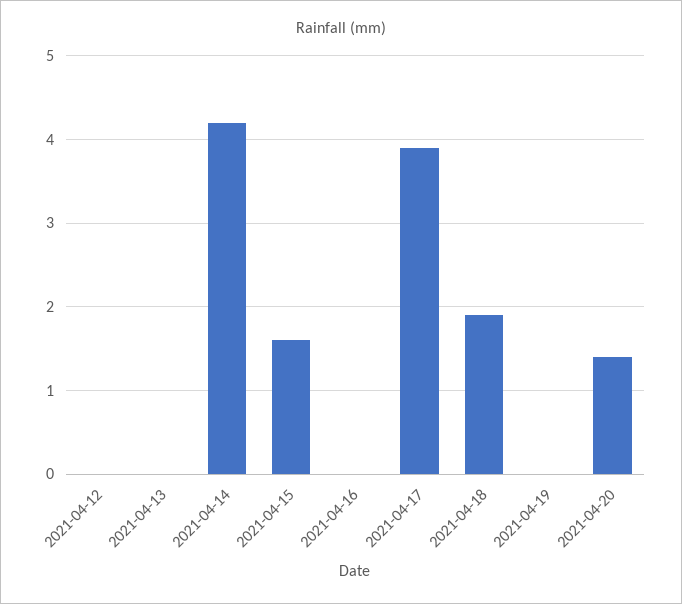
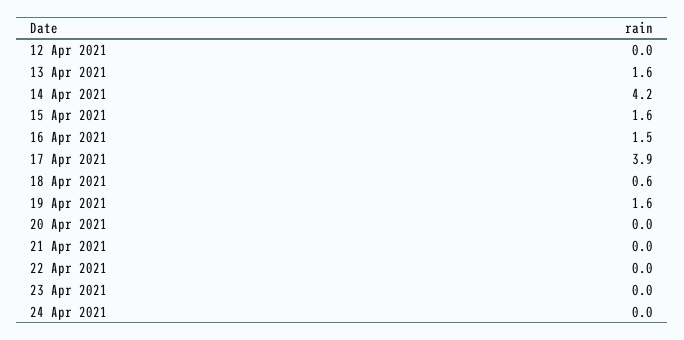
2021-04-13: 0 -> 1.6
2021-04-16: 0 -> 1.5
2021-04-18: 1.9 -> 0.6
2021-04-19: 0 -> 1.6
2021-04-20: 1.4 -> 0
21 Apr 2021: none -> 0
22 Apr 2021: none -> 0
23 Apr 2021: none -> 0
24 Apr 2021: none -> 0

